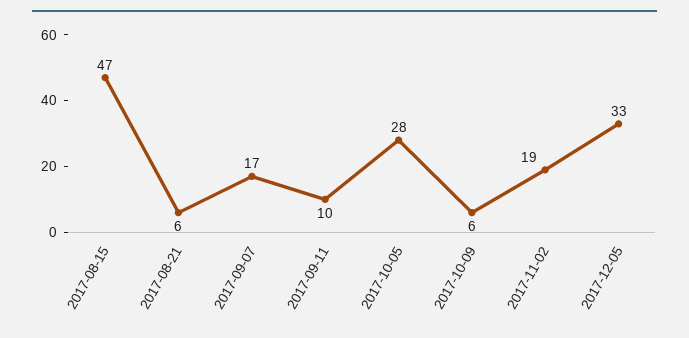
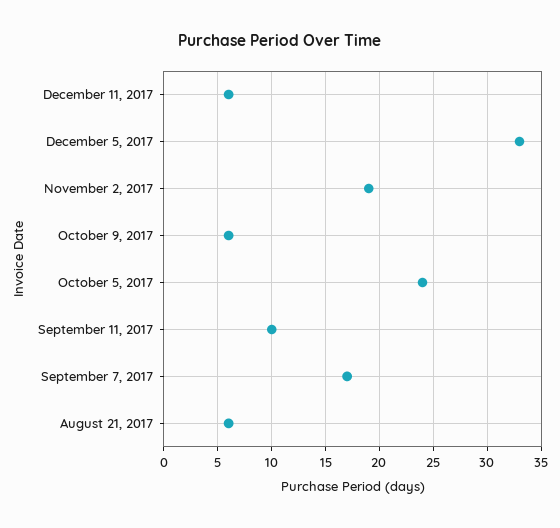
2017-08-15: 47 -> none
2017-10-05: 28 -> 24
December 11, 2017: none -> 6

